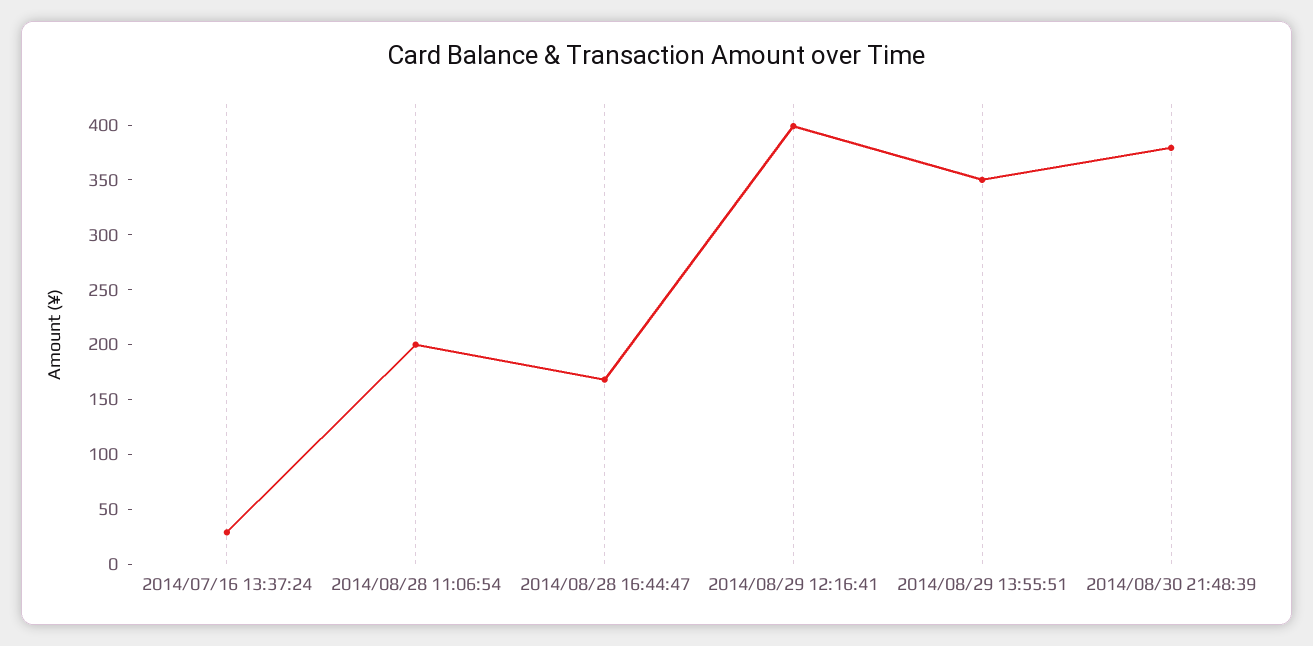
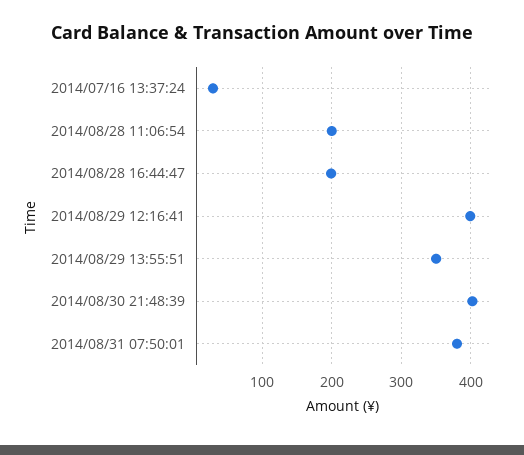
2014/08/28 16:44:47: 170 -> 200
2014/08/30 21:48:39: 380 -> 400
2014/08/31 07:50:01: none -> 380

